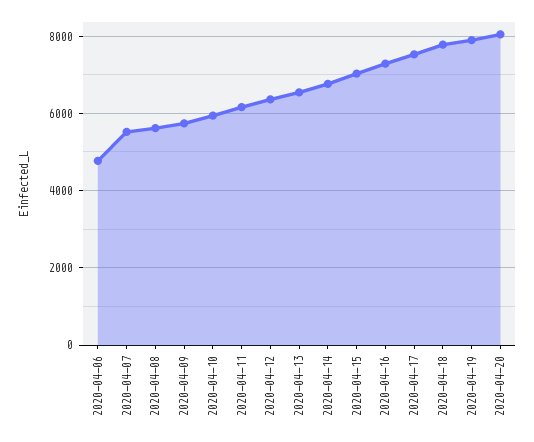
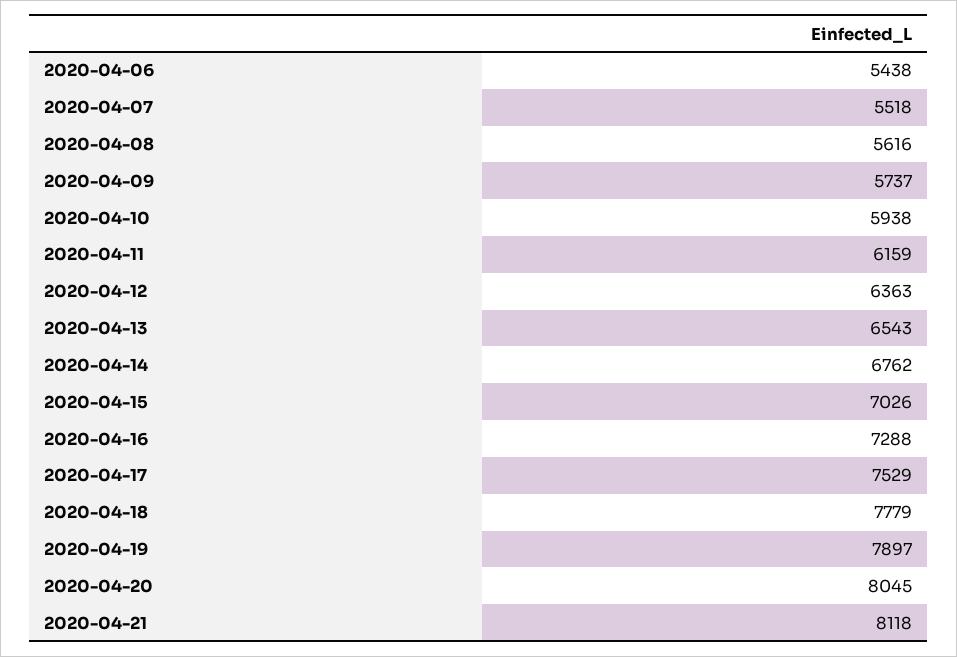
2020-04-06: 4800 -> 5438
2020-04-21: none -> 8118

